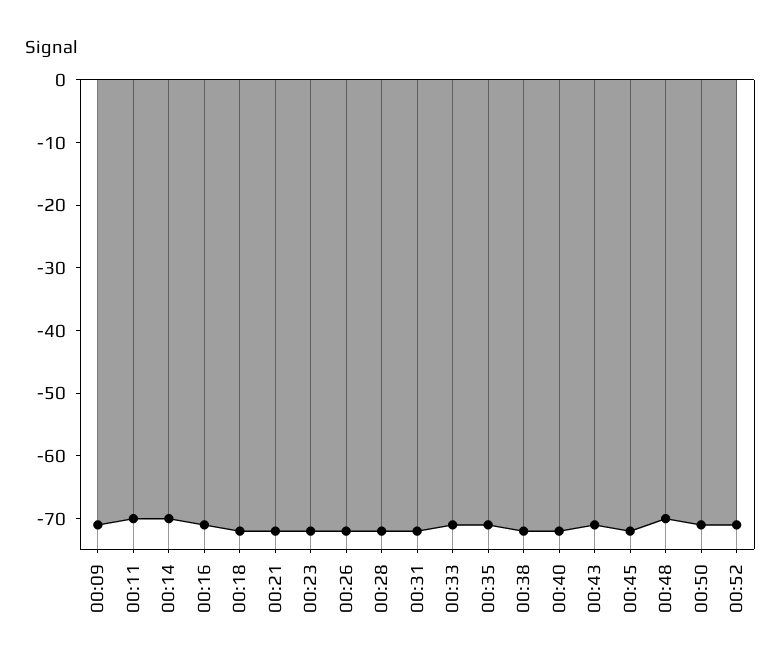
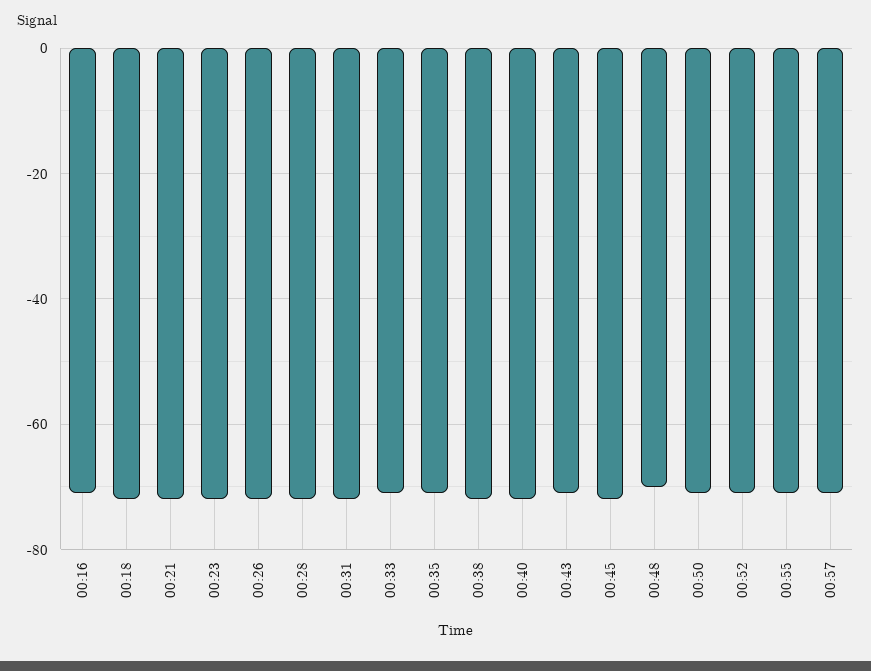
00:09: -70 -> none
00:11: -70 -> none
00:14: -70 -> none
00:55: none -> -70
00:57: none -> -70

